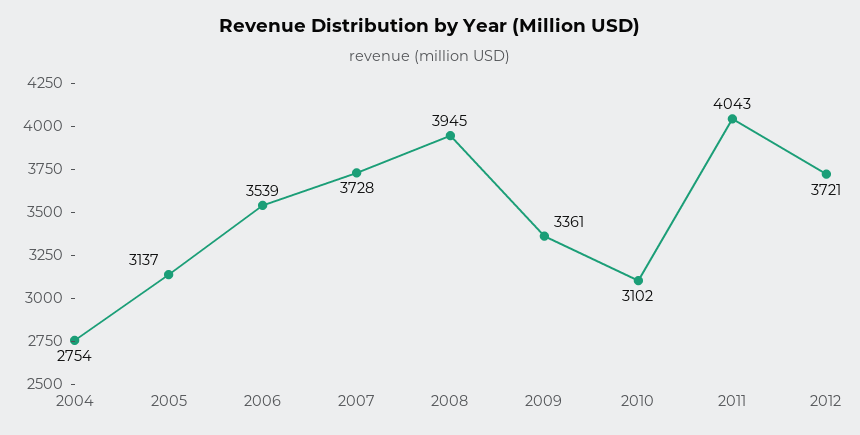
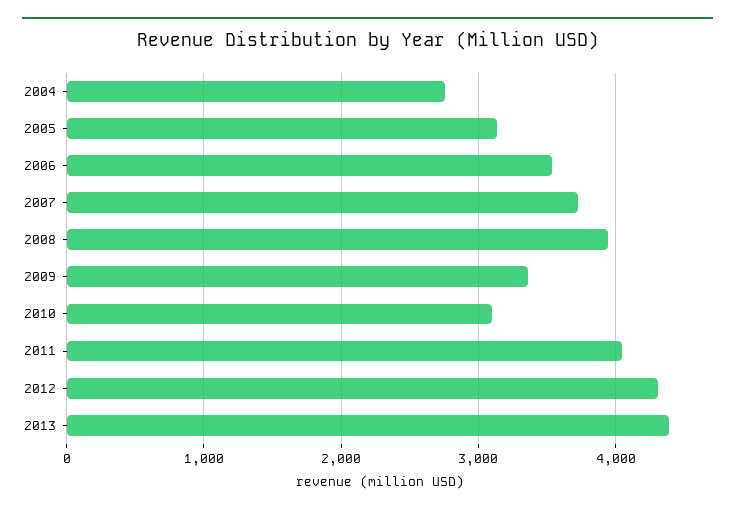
2012: 3721 -> 4300
2013: none -> 4400

